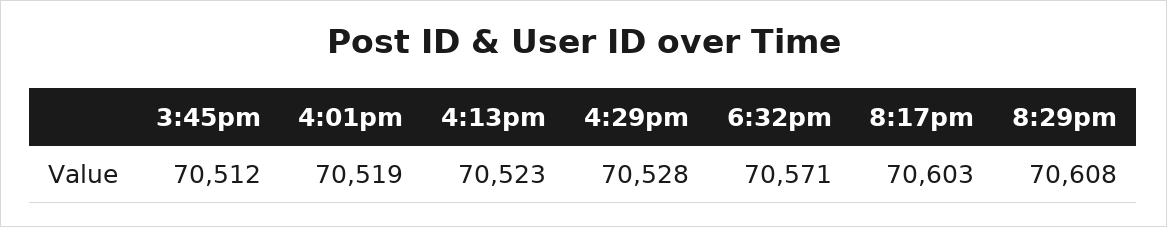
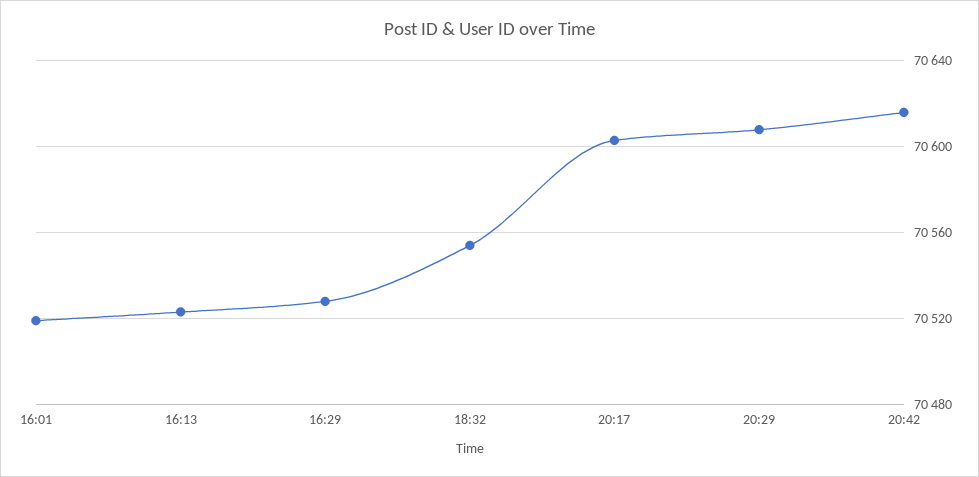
3:45pm: 70512 -> none
6:32pm: 70571 -> 70555
20:42: none -> 70615

